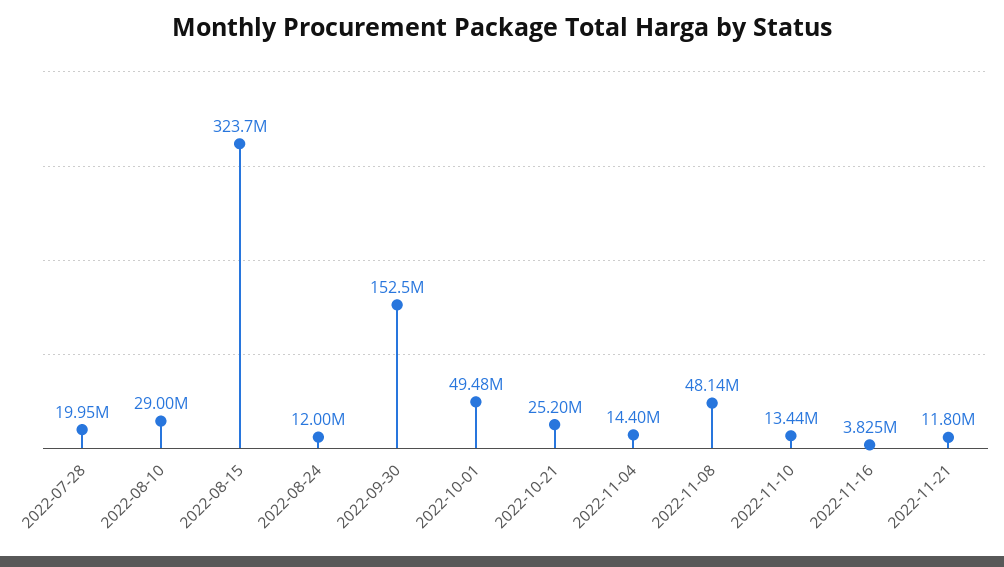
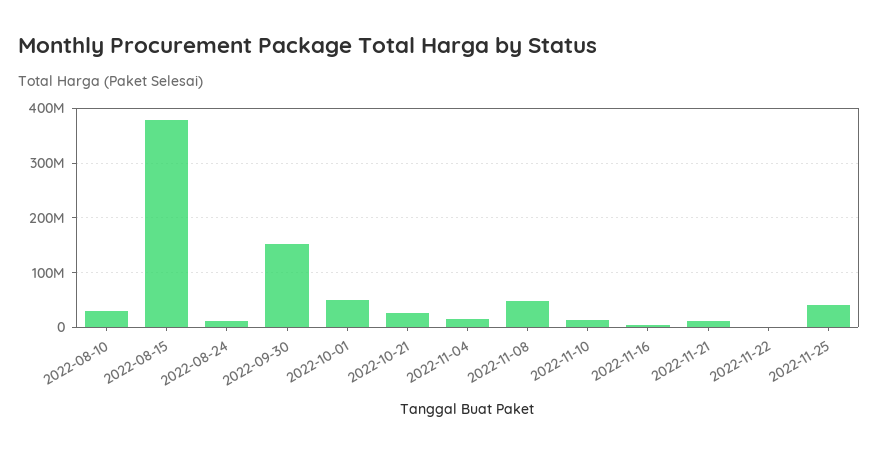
2022-07-28: 19950000 -> none
2022-08-15: 323700000 -> 380000000
2022-11-22: none -> 0
2022-11-25: none -> 40000000

